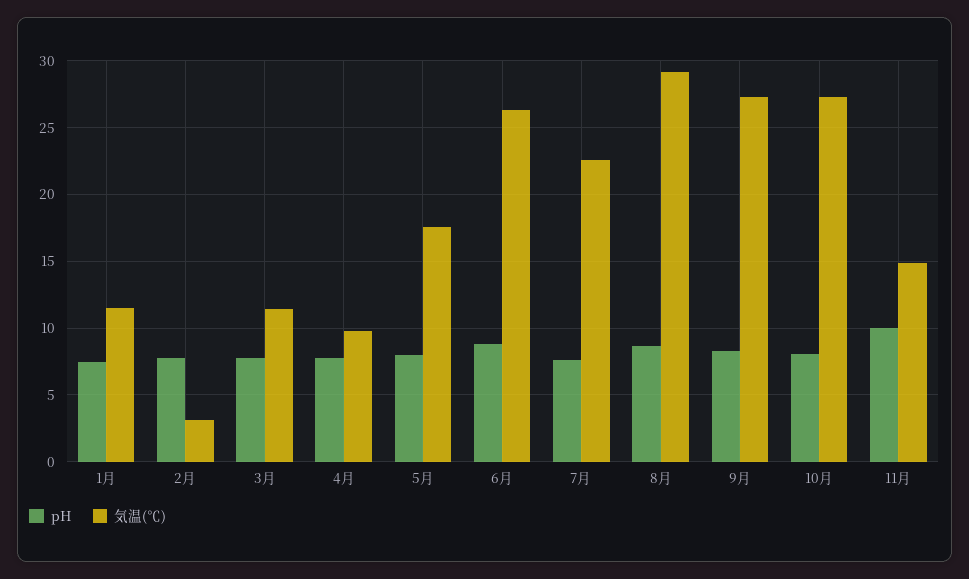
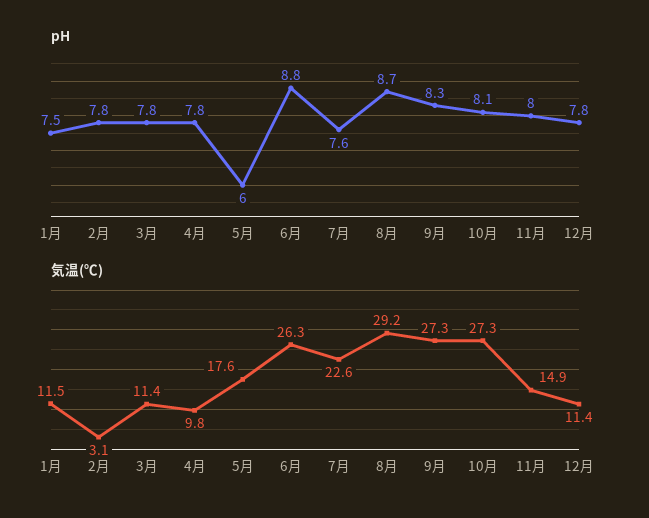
pH, 5月: 8 -> 6
pH, 11月: 10 -> 8
pH, 12月: none -> 7.8
気温(℃), 12月: none -> 11.4

